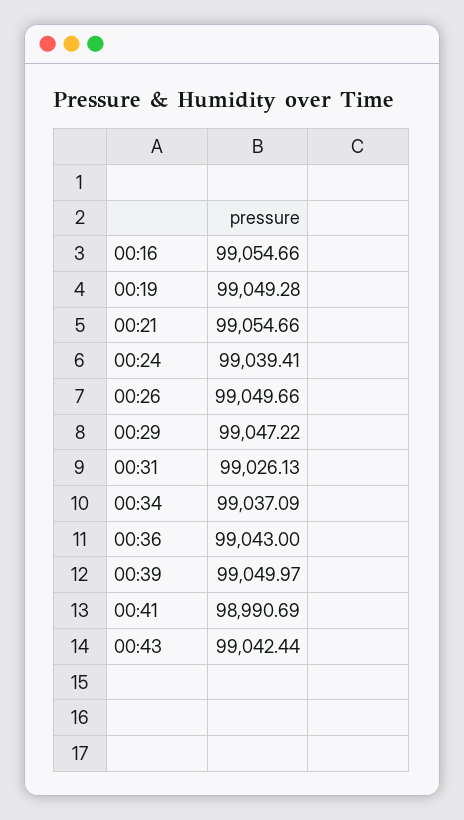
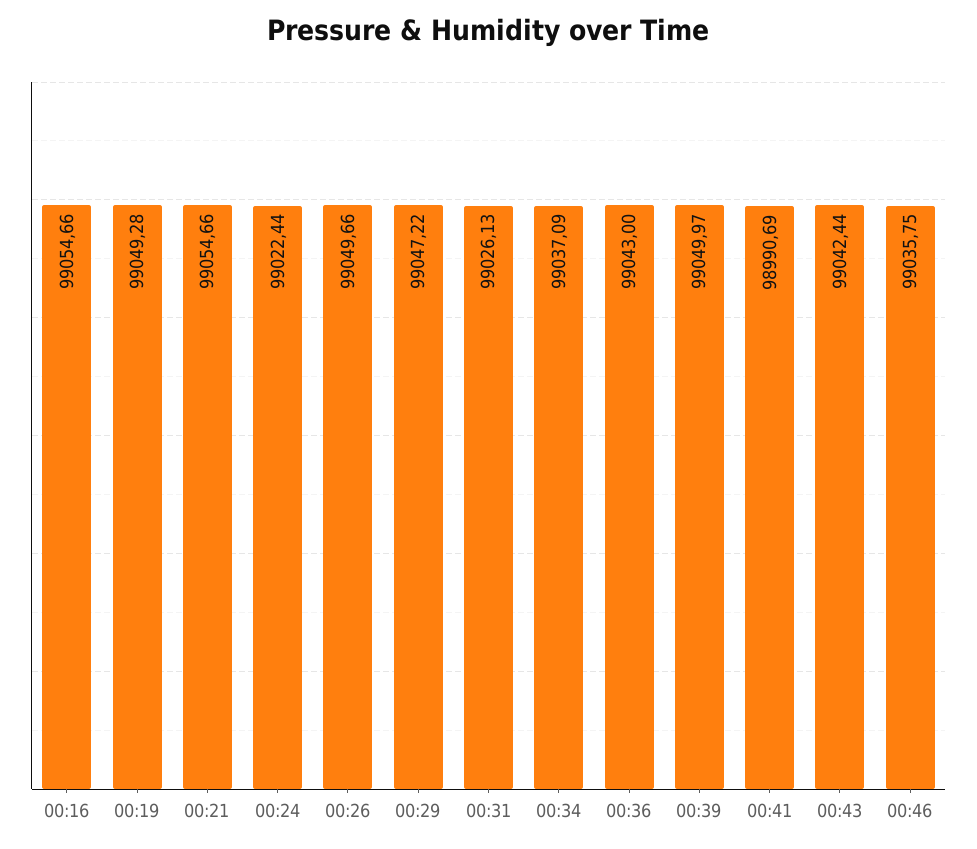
00:24: 99039.41 -> 99022.44
00:46: none -> 99035.75

